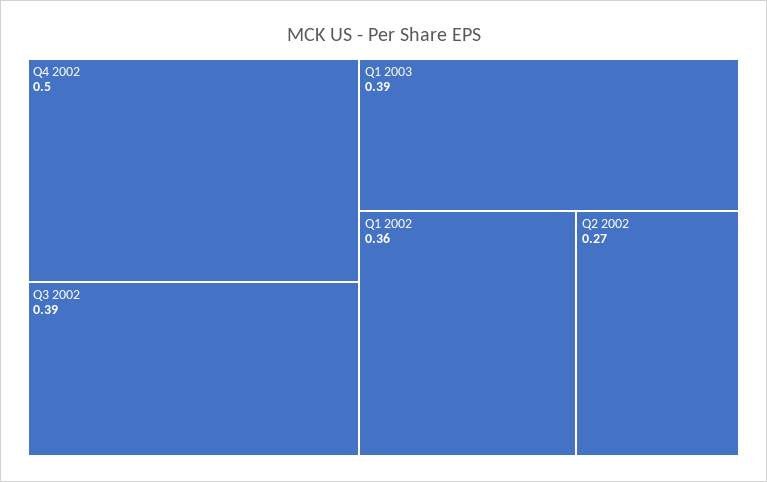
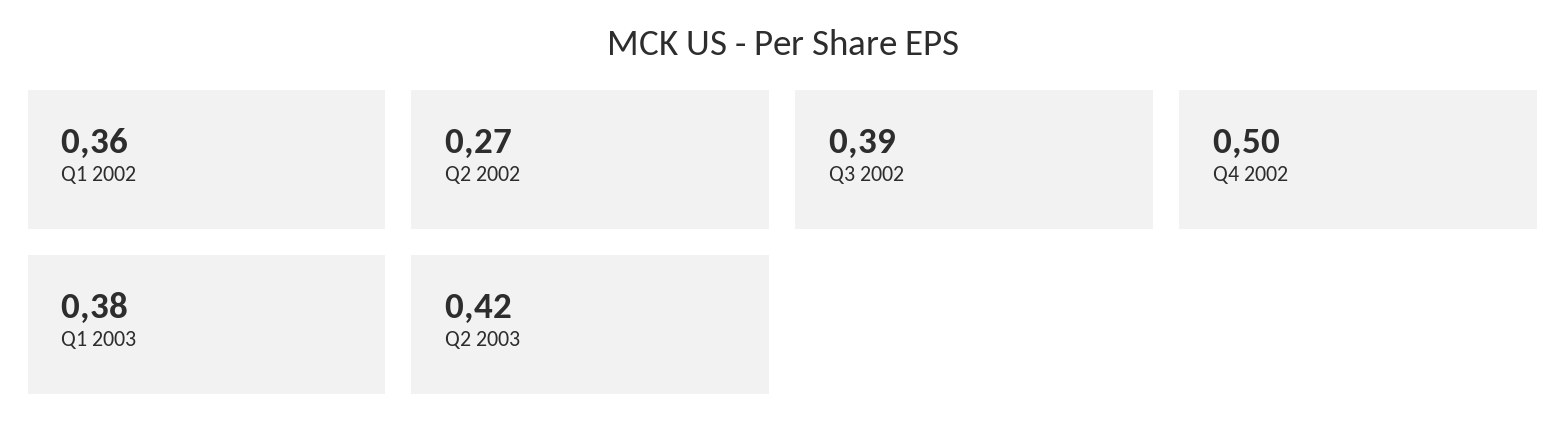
Q1 2003: 0.39 -> 0.38
Q2 2003: none -> 0.42

